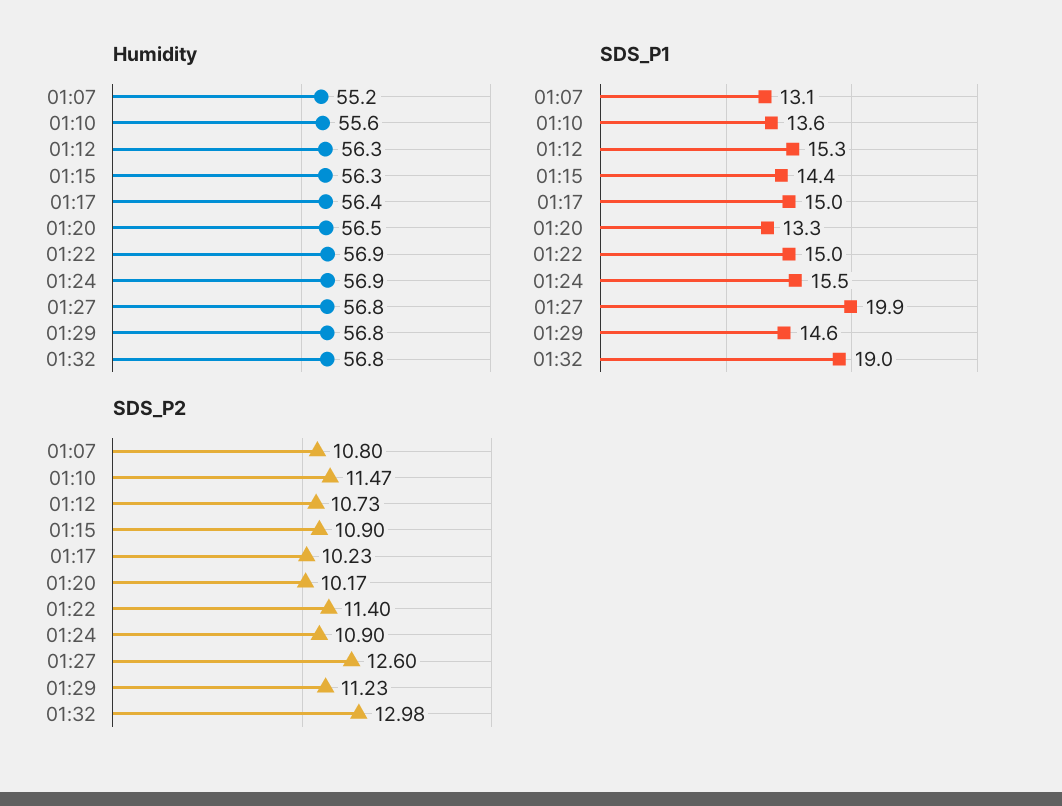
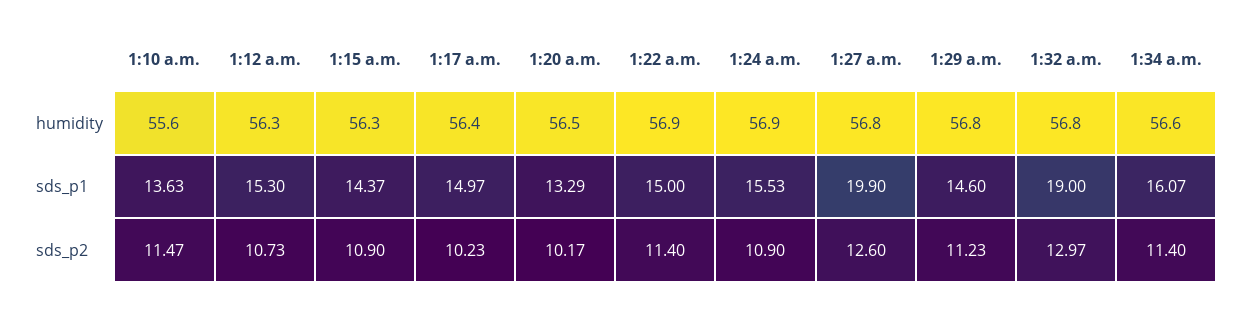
Humidity, 01:07: 55.2 -> none
SDS_P1, 01:07: 13.1 -> none
SDS_P2, 01:07: 10.8 -> none
SDS_P2, 01:32: 12.98 -> 12.97
Humidity, 1:34 a.m.: none -> 56.6
SDS_P1, 1:34 a.m.: none -> 16.07
SDS_P2, 1:34 a.m.: none -> 11.4

